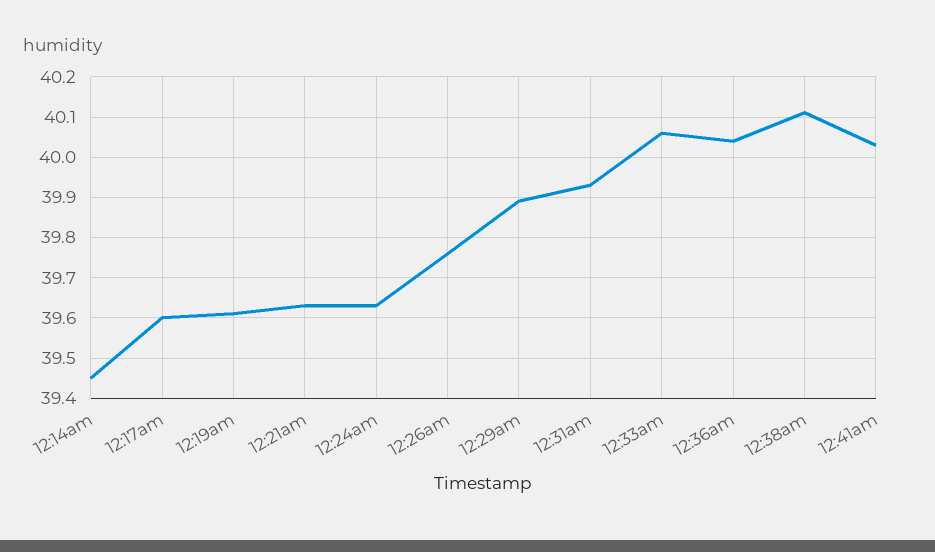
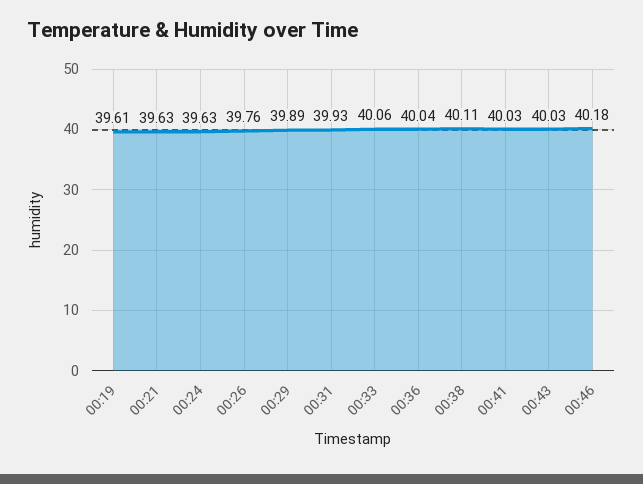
12:14am: 39.45 -> none
12:17am: 39.6 -> none
00:43: none -> 40.03
00:46: none -> 40.18

